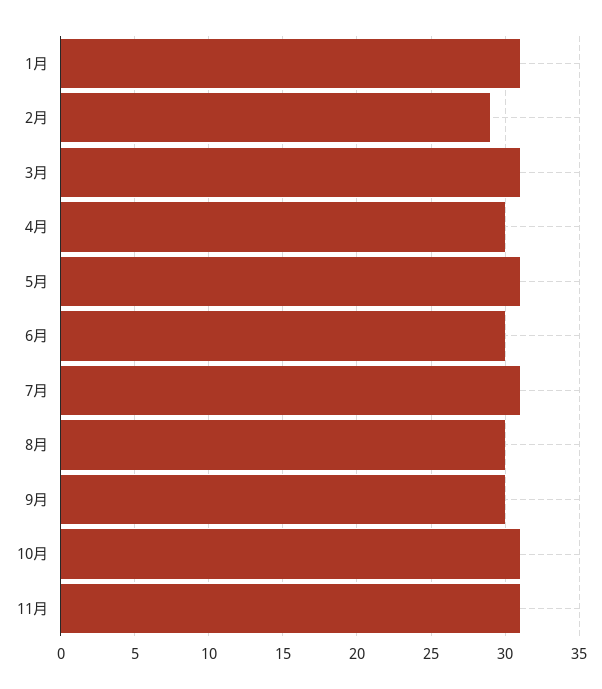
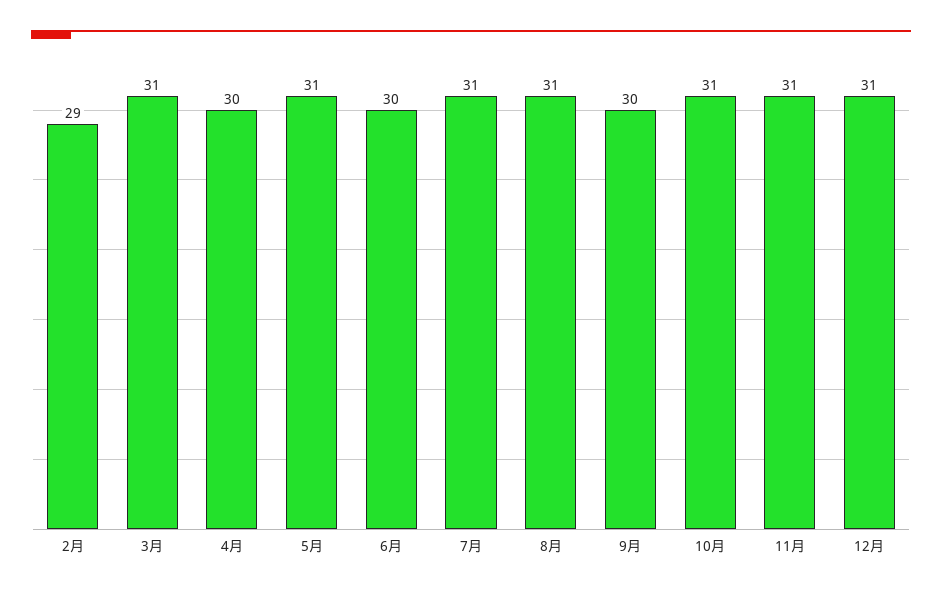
1月: 31 -> none
8月: 30 -> 31
12月: none -> 31

